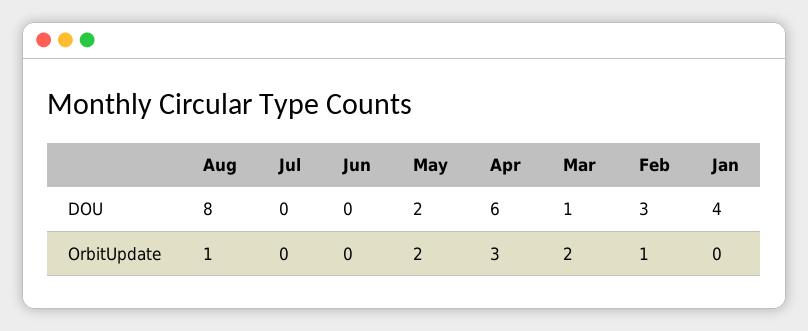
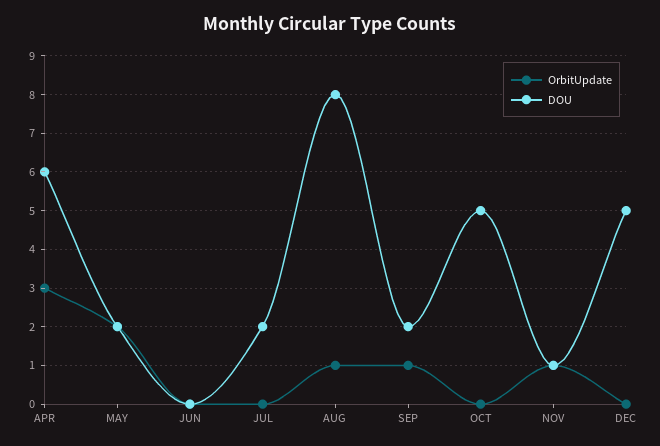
DOU, Jul: 0 -> 2
DOU, Mar: 1 -> none
DOU, Feb: 3 -> none
DOU, Jan: 4 -> none
OrbitUpdate, Mar: 2 -> none
OrbitUpdate, Feb: 1 -> none
OrbitUpdate, Jan: 0 -> none
OrbitUpdate, SEP: none -> 1
DOU, SEP: none -> 2
OrbitUpdate, OCT: none -> 0
DOU, OCT: none -> 5
OrbitUpdate, NOV: none -> 1
DOU, NOV: none -> 1
OrbitUpdate, DEC: none -> 0
DOU, DEC: none -> 5

